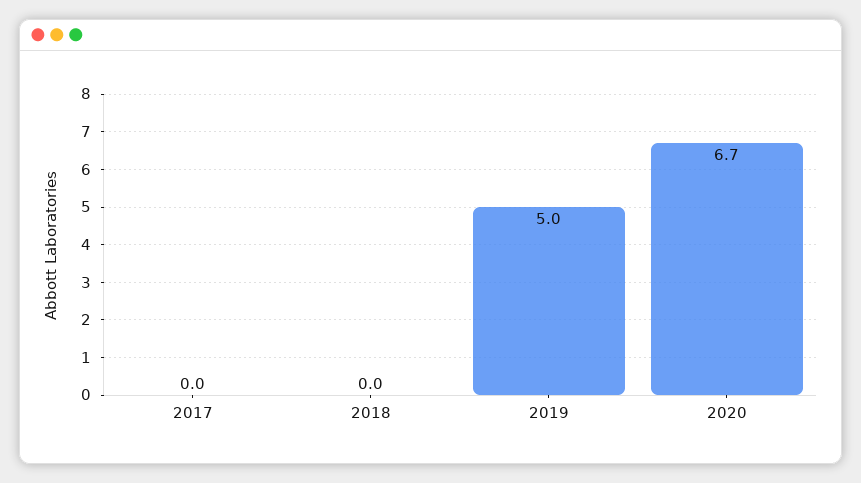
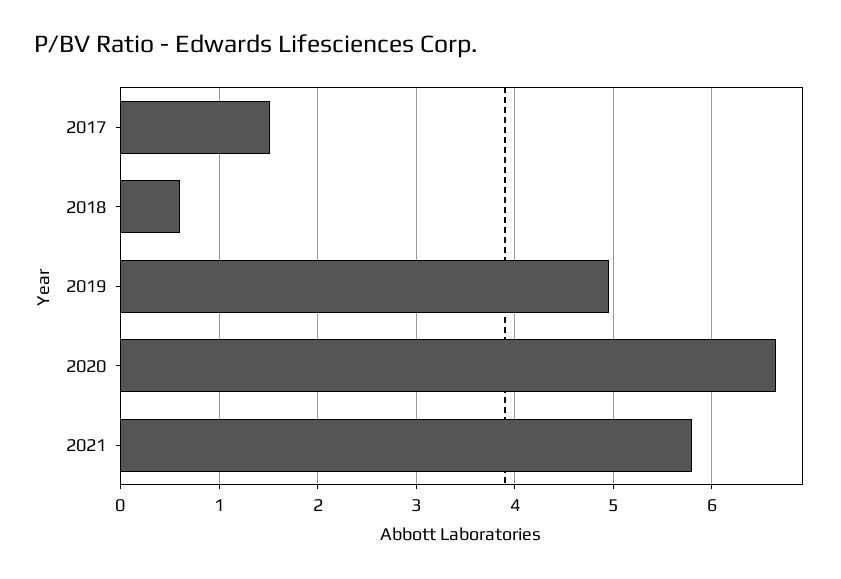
2017: 0 -> 1.5
2018: 0 -> 0.6
2021: none -> 5.8

